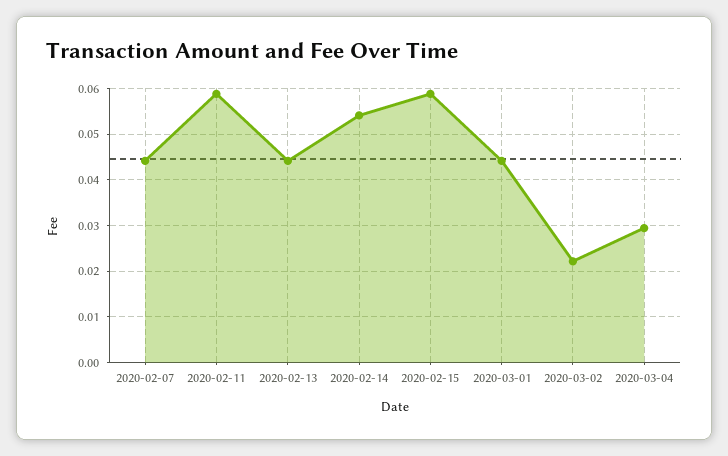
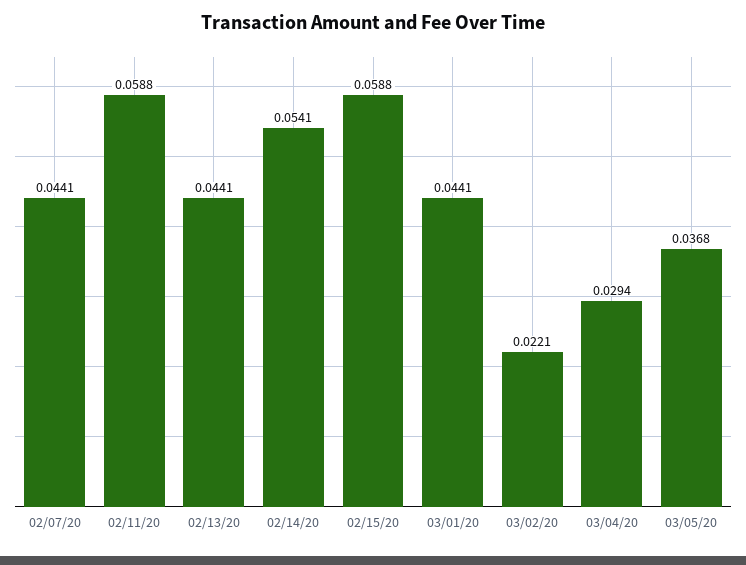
03/05/20: none -> 0.0368

